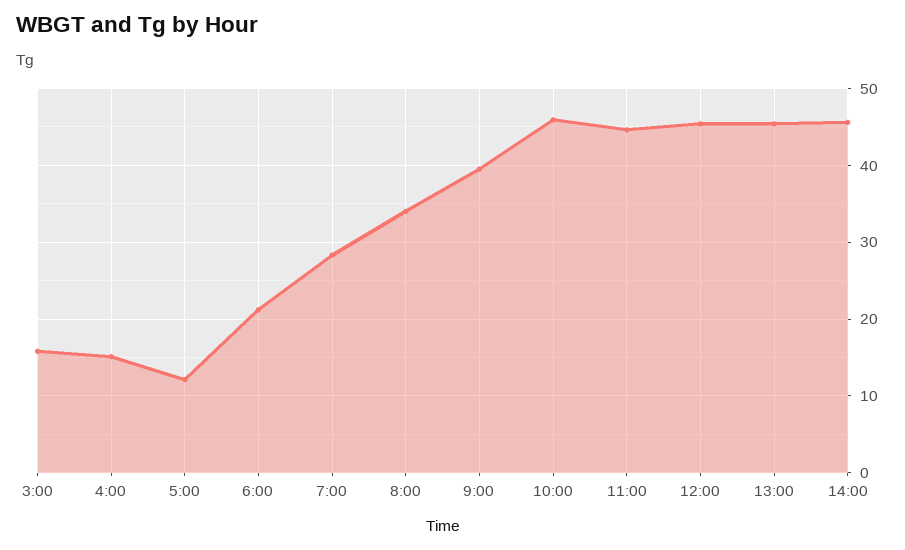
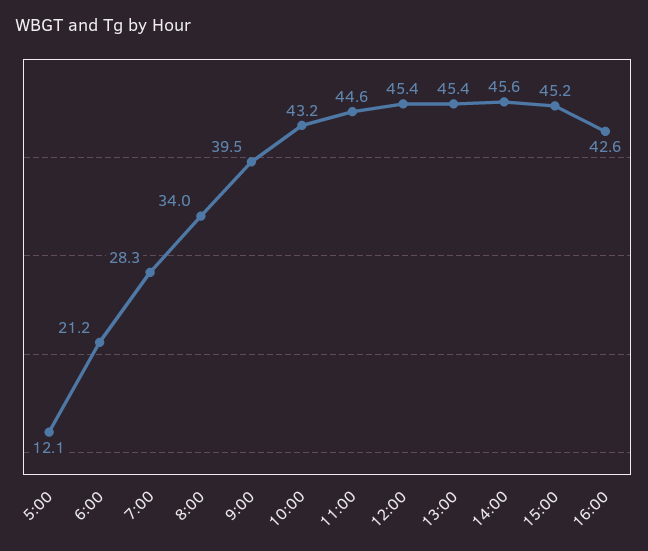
3:00: 16 -> none
4:00: 15 -> none
10:00: 46 -> 43.2
15:00: none -> 45.2
16:00: none -> 42.6

